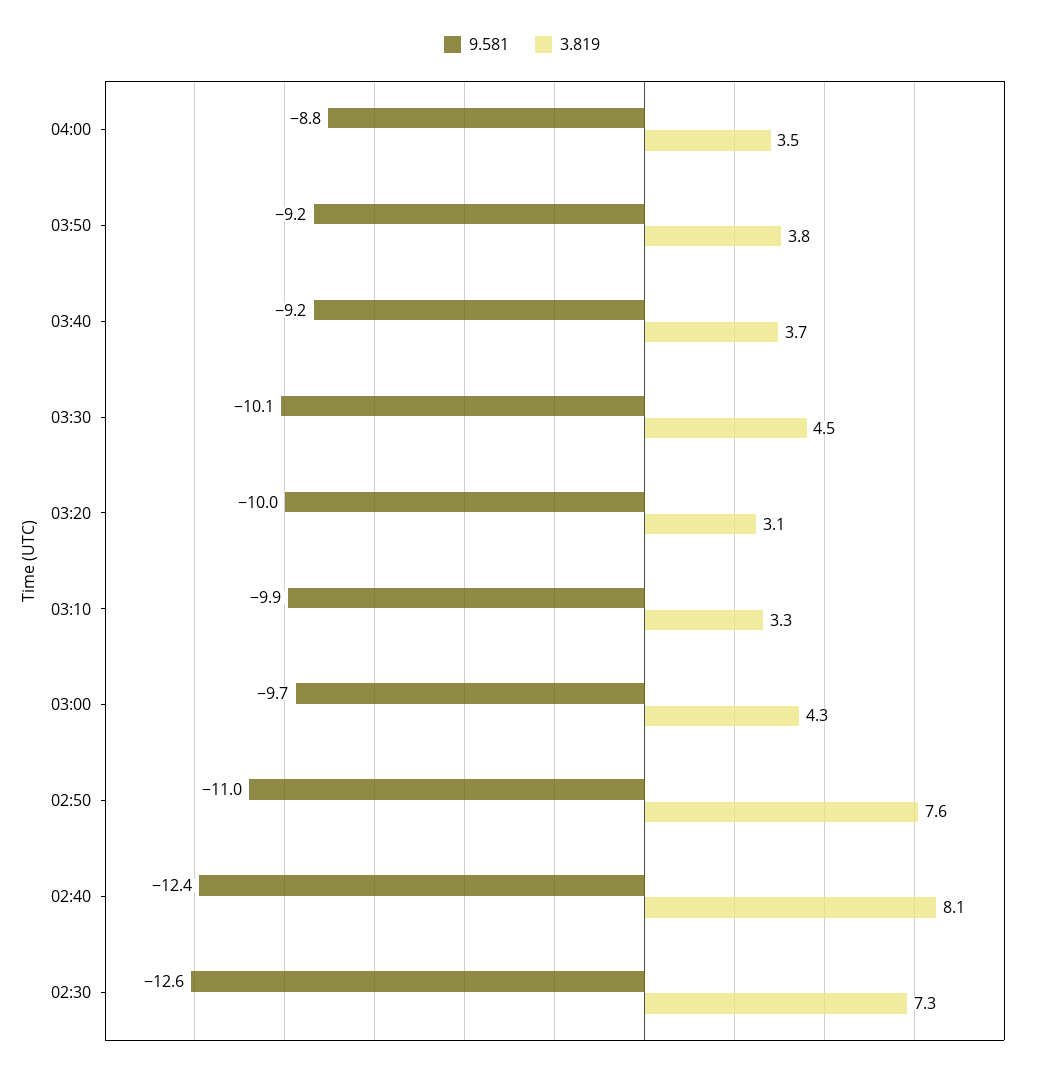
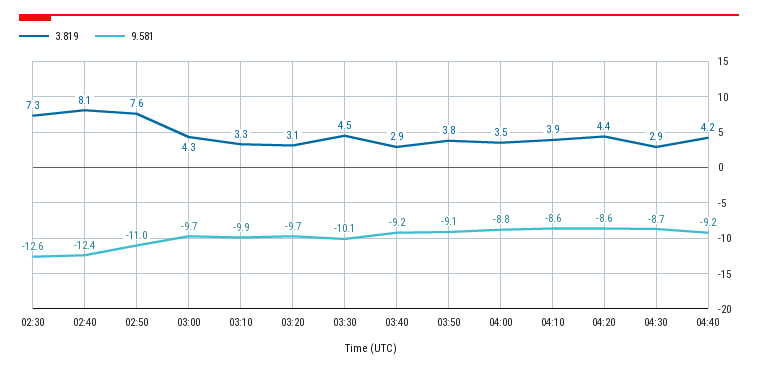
9.581, 03:50: -9.2 -> -9.1
3.819, 03:40: 3.7 -> 2.9
9.581, 03:20: -10 -> -9.7
3.819, 04:10: none -> 3.9
9.581, 04:10: none -> -8.6
3.819, 04:20: none -> 4.4
9.581, 04:20: none -> -8.6
3.819, 04:30: none -> 2.9
9.581, 04:30: none -> -8.7
3.819, 04:40: none -> 4.2
9.581, 04:40: none -> -9.2

